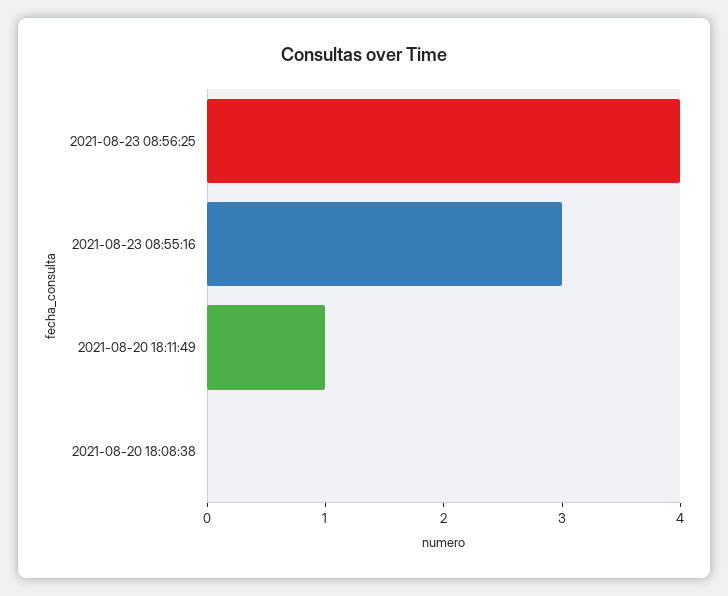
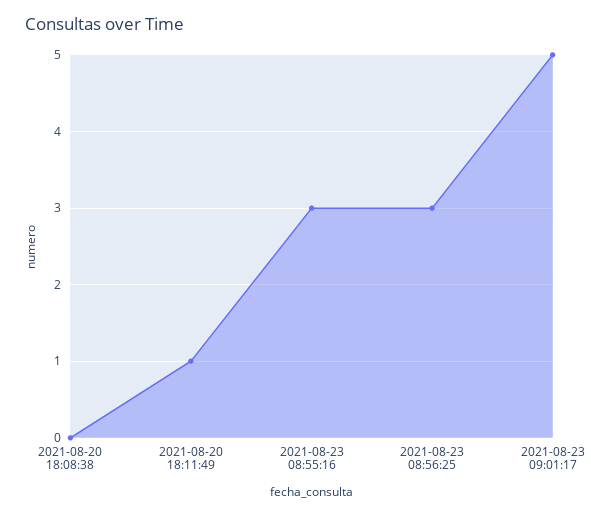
2021-08-23 08:56:25: 4 -> 3
2021-08-23 09:01:17: none -> 5

